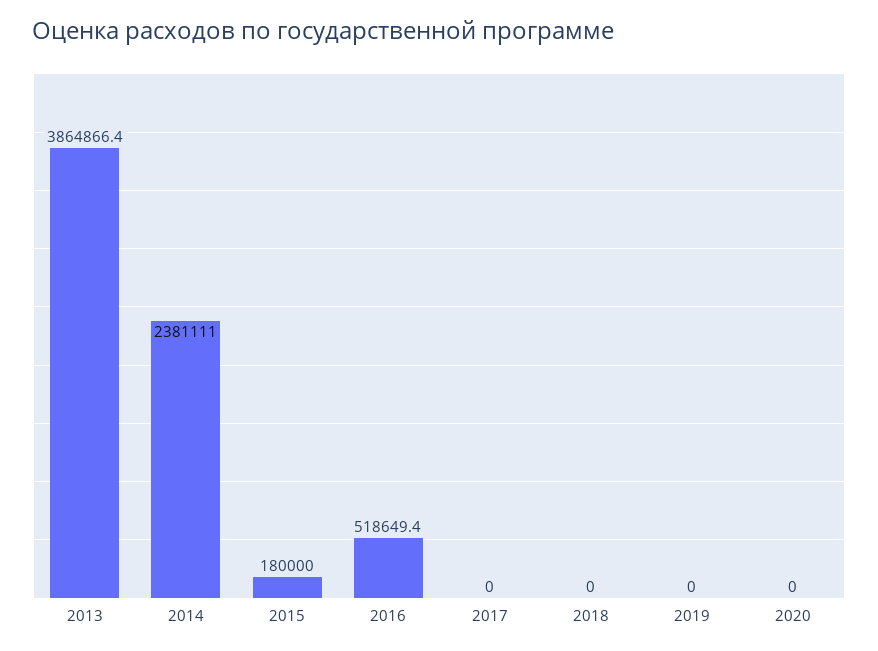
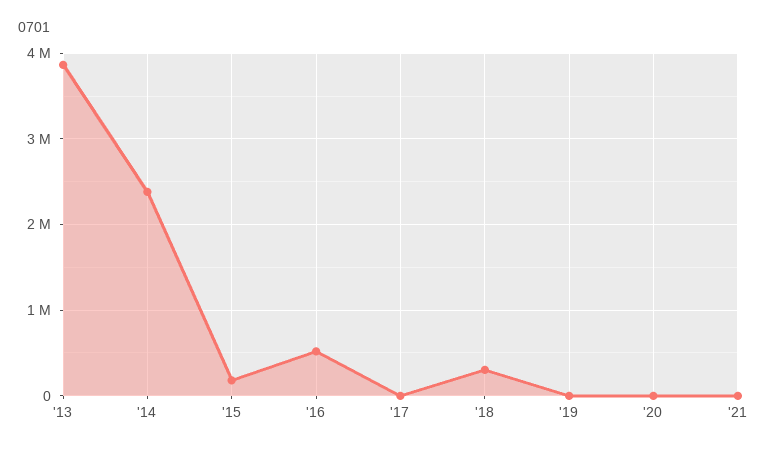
2018: 0 -> 300000
'21: none -> 0

